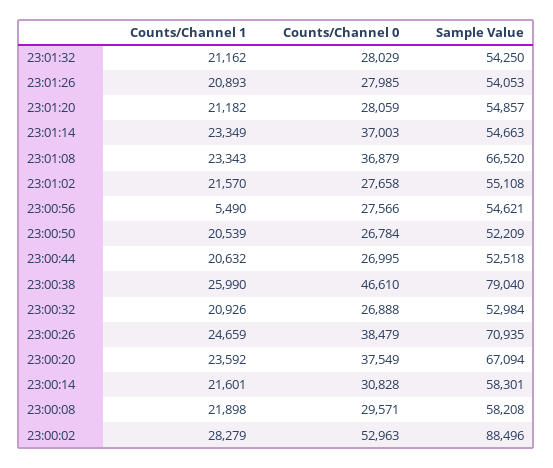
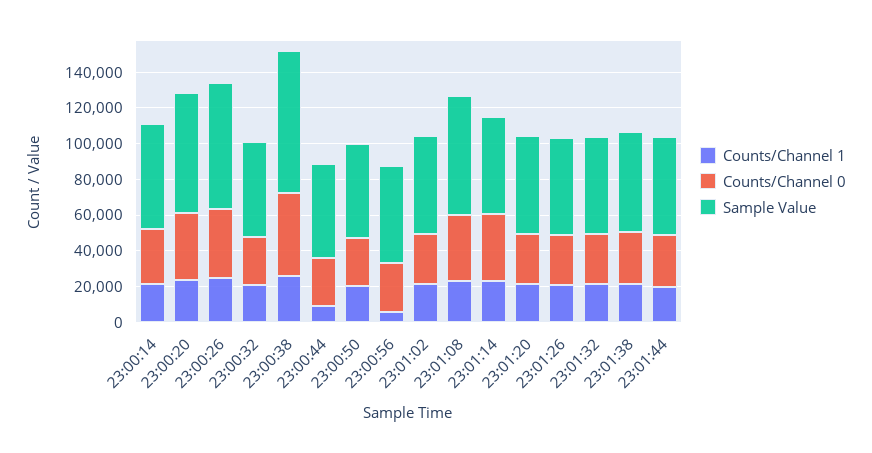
Counts/Channel 1, 23:00:44: 20632 -> 10000
Counts/Channel 1, 23:00:08: 21898 -> none
Counts/Channel 0, 23:00:08: 29571 -> none
Sample Value, 23:00:08: 58208 -> none
Counts/Channel 1, 23:00:02: 28279 -> none
Counts/Channel 0, 23:00:02: 52963 -> none
Sample Value, 23:00:02: 88496 -> none
Counts/Channel 1, 23:01:38: none -> 20000
Counts/Channel 0, 23:01:38: none -> 30000
Sample Value, 23:01:38: none -> 55000
Counts/Channel 1, 23:01:44: none -> 20000
Counts/Channel 0, 23:01:44: none -> 30000
Sample Value, 23:01:44: none -> 55000

